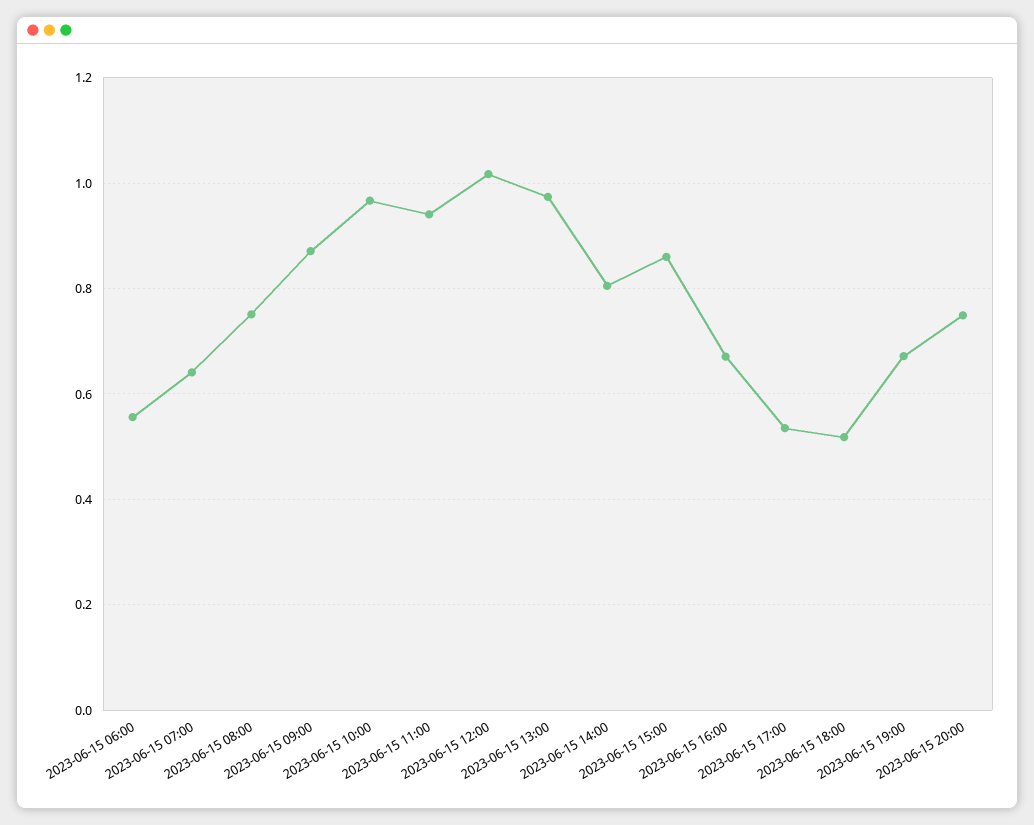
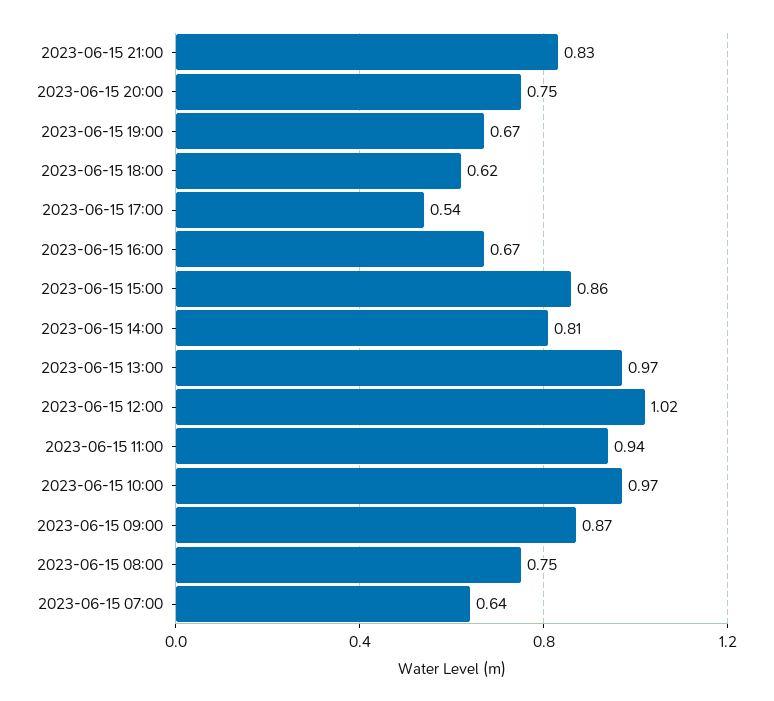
2023-06-15 06:00: 0.56 -> none
2023-06-15 18:00: 0.52 -> 0.62
2023-06-15 21:00: none -> 0.83

